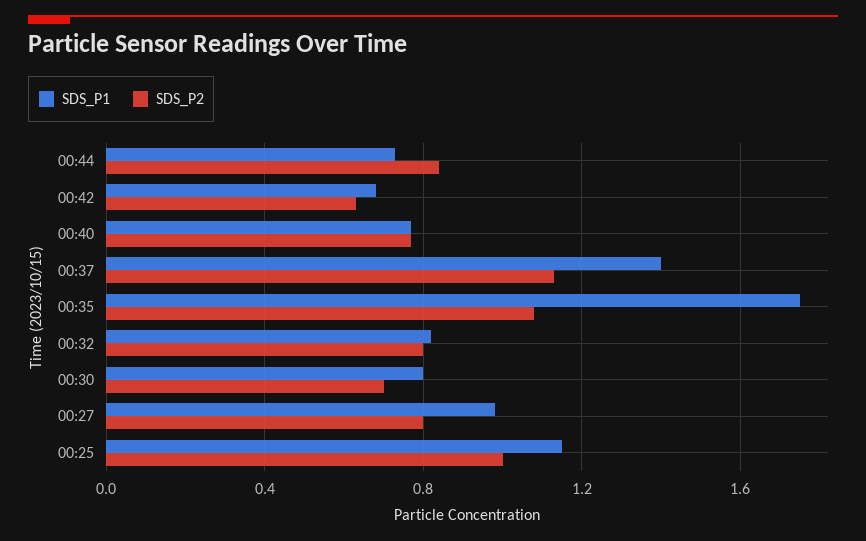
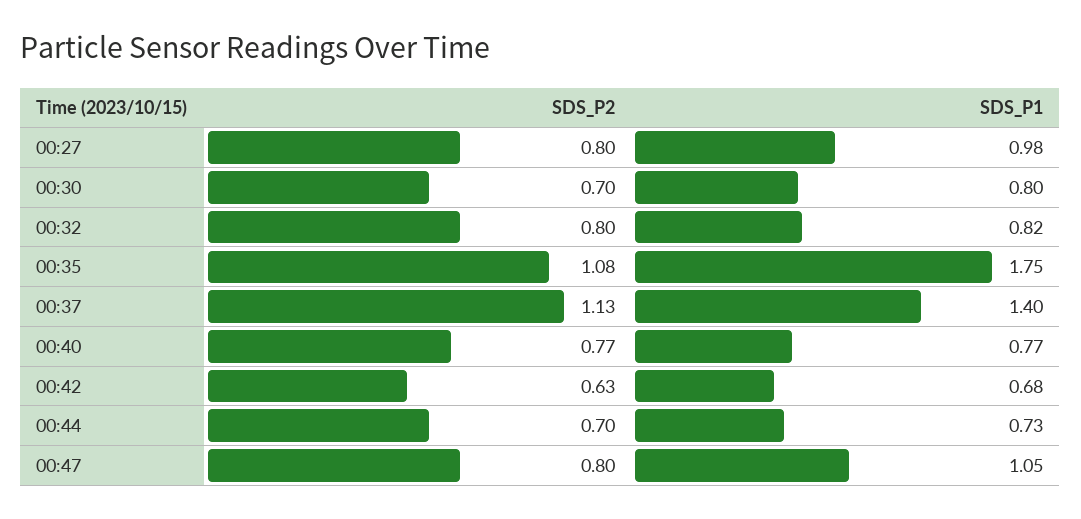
SDS_P2, 00:44: 0.85 -> 0.7
SDS_P1, 00:25: 1.15 -> none
SDS_P2, 00:25: 1 -> none
SDS_P2, 00:47: none -> 0.8
SDS_P1, 00:47: none -> 1.05

